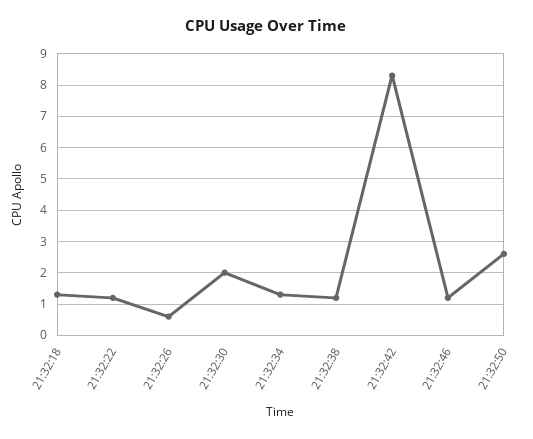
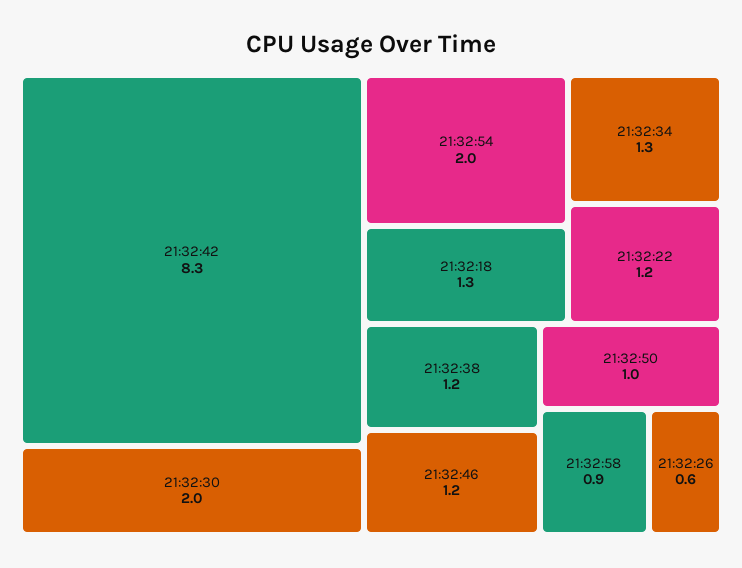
21:32:50: 2.5 -> 1
21:32:54: none -> 2
21:32:58: none -> 0.9

